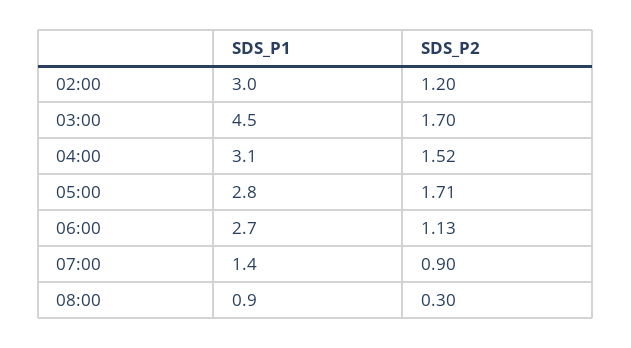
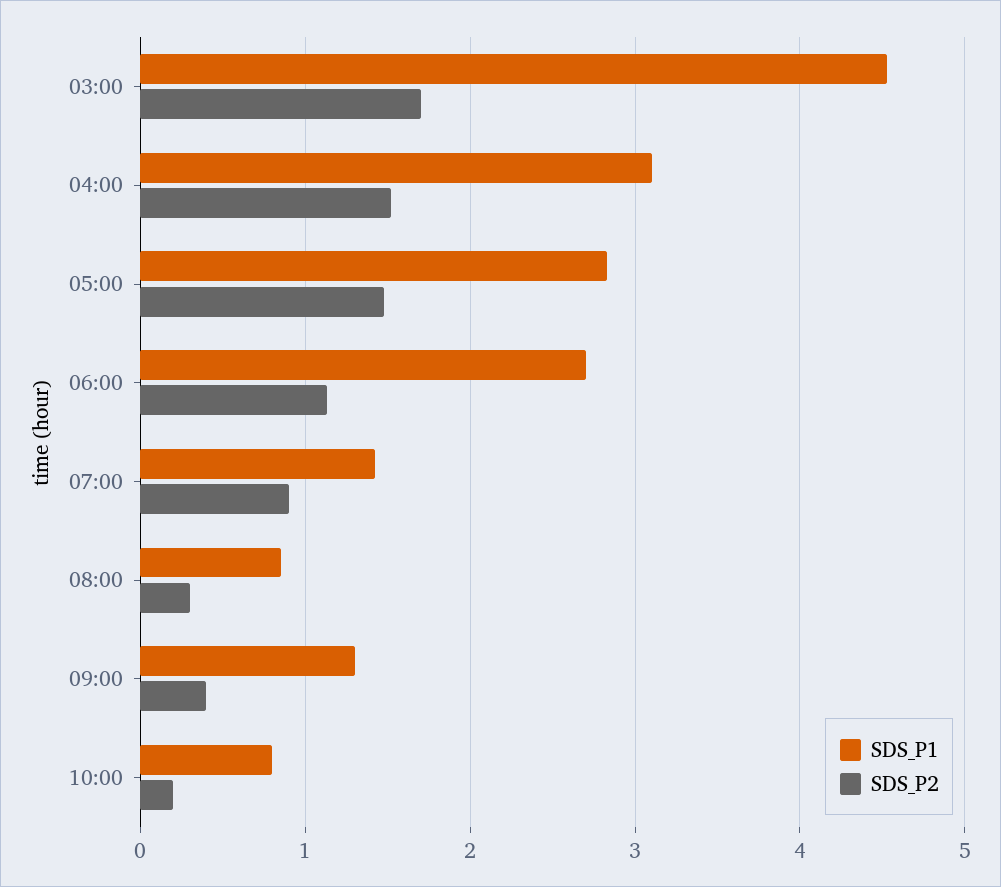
SDS_P1, 02:00: 3 -> none
SDS_P2, 02:00: 1.2 -> none
SDS_P2, 05:00: 1.71 -> 1.5
SDS_P1, 09:00: none -> 1.3
SDS_P2, 09:00: none -> 0.4
SDS_P1, 10:00: none -> 0.8
SDS_P2, 10:00: none -> 0.2

